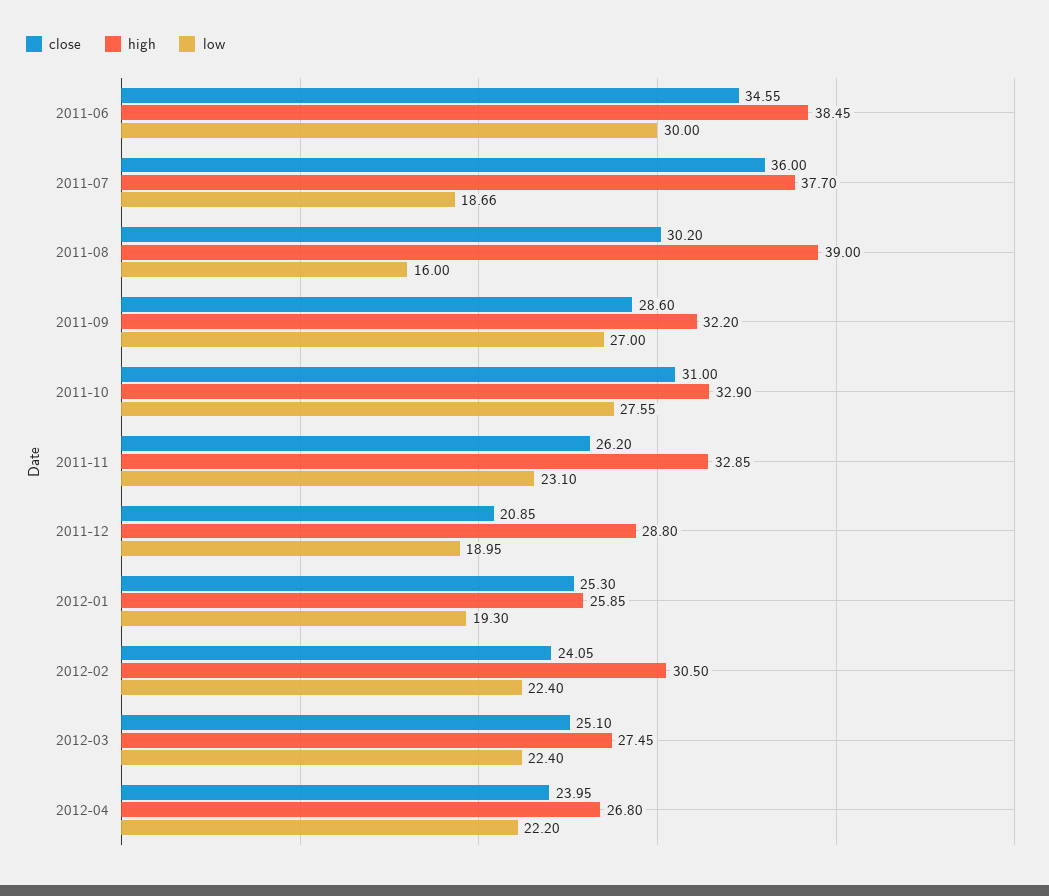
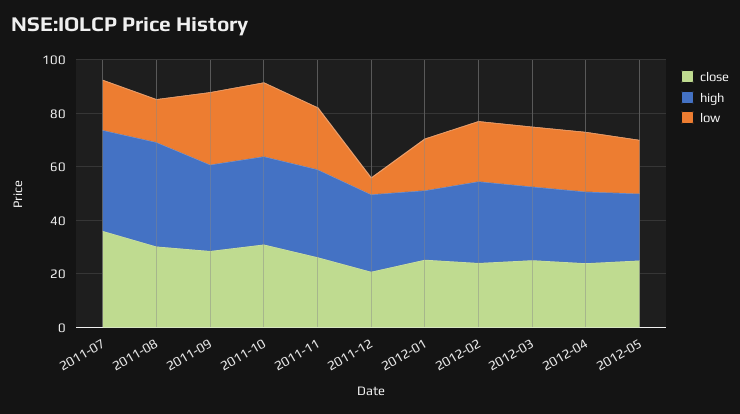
close, 2011-06: 34.55 -> none
high, 2011-06: 38.45 -> none
low, 2011-06: 30 -> none
low, 2011-12: 18.95 -> 5
close, 2012-05: none -> 25
high, 2012-05: none -> 25
low, 2012-05: none -> 20

